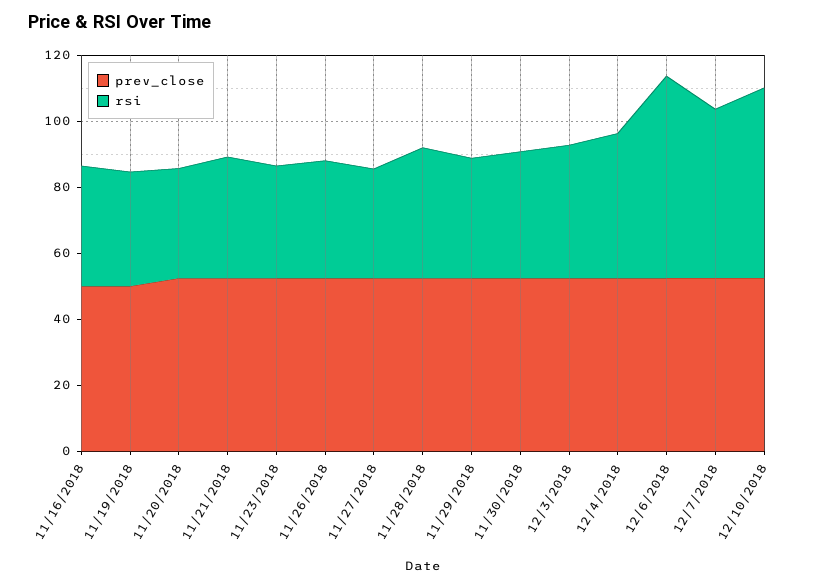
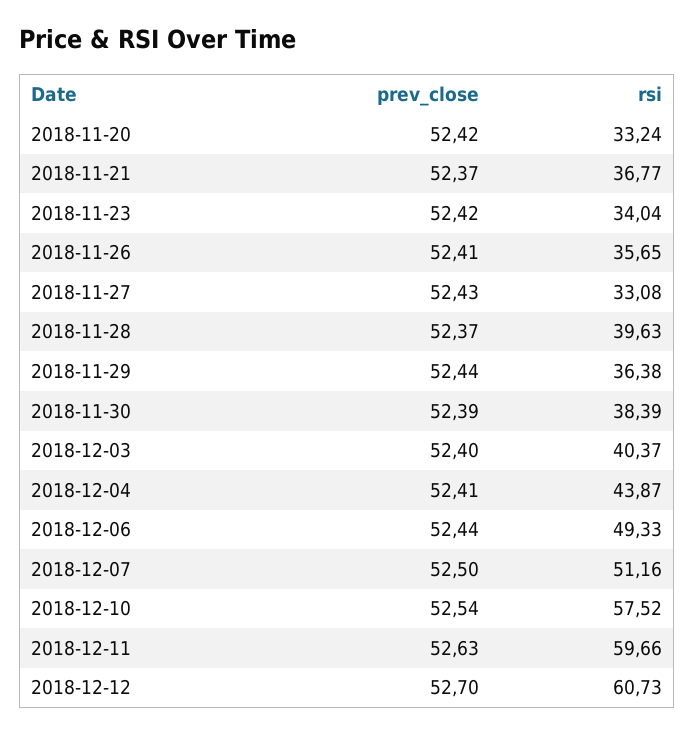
prev_close, 11/16/2018: 50 -> none
rsi, 11/16/2018: 35 -> none
prev_close, 11/19/2018: 50 -> none
rsi, 11/19/2018: 35 -> none
rsi, 12/6/2018: 60 -> 49.33
prev_close, 2018-12-11: none -> 52.63
rsi, 2018-12-11: none -> 59.66
prev_close, 2018-12-12: none -> 52.7
rsi, 2018-12-12: none -> 60.73

